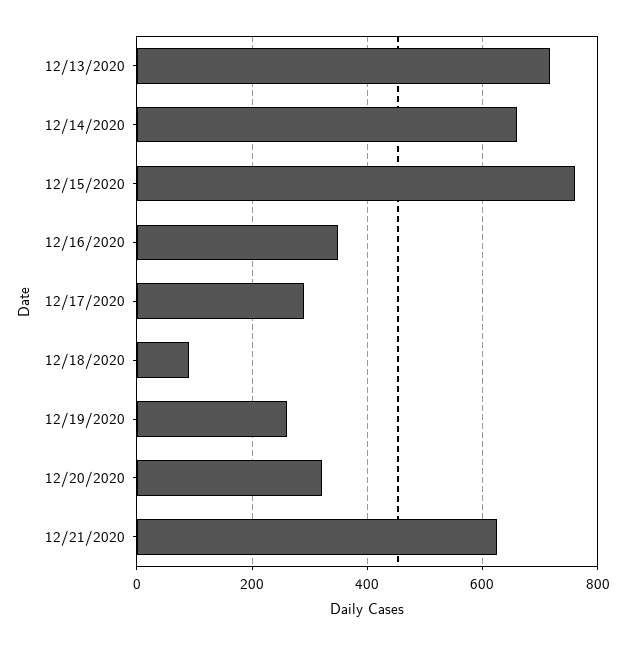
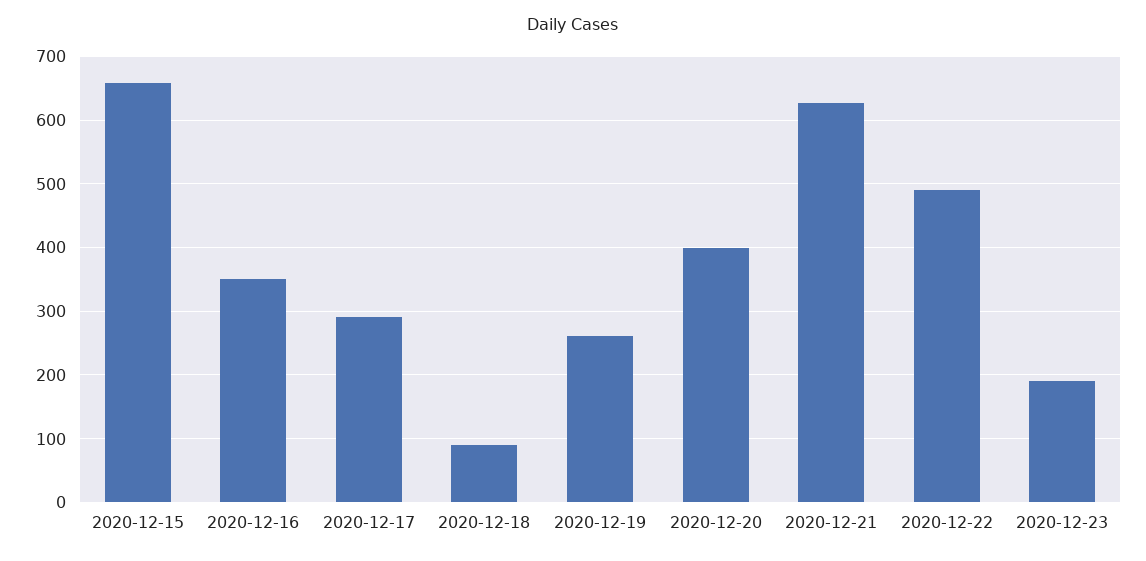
12/13/2020: 720 -> none
12/14/2020: 660 -> none
12/15/2020: 760 -> 660
12/20/2020: 320 -> 400
2020-12-22: none -> 490
2020-12-23: none -> 190

